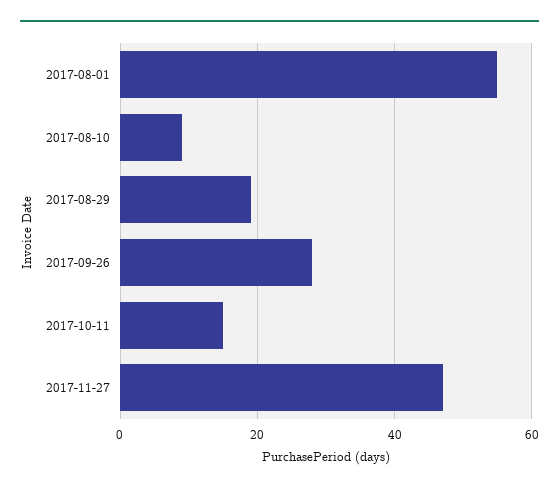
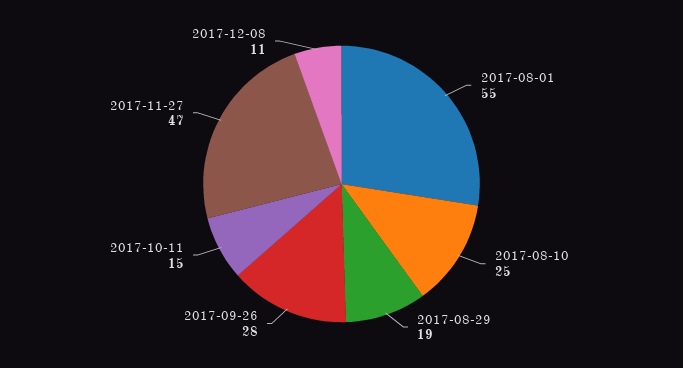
2017-08-10: 10 -> 25
2017-12-08: none -> 11

